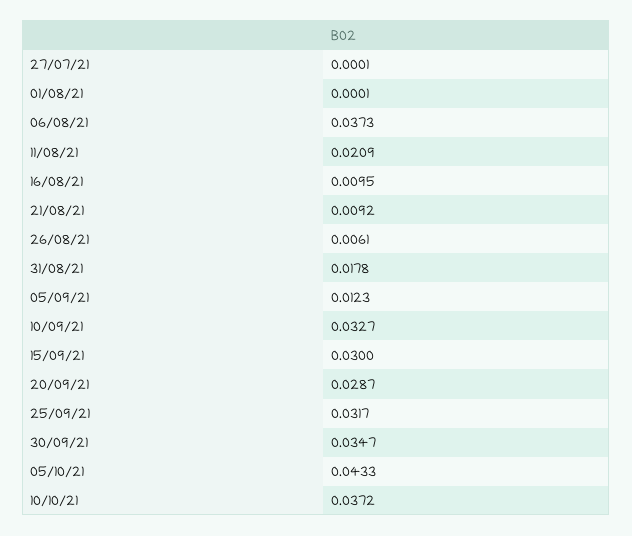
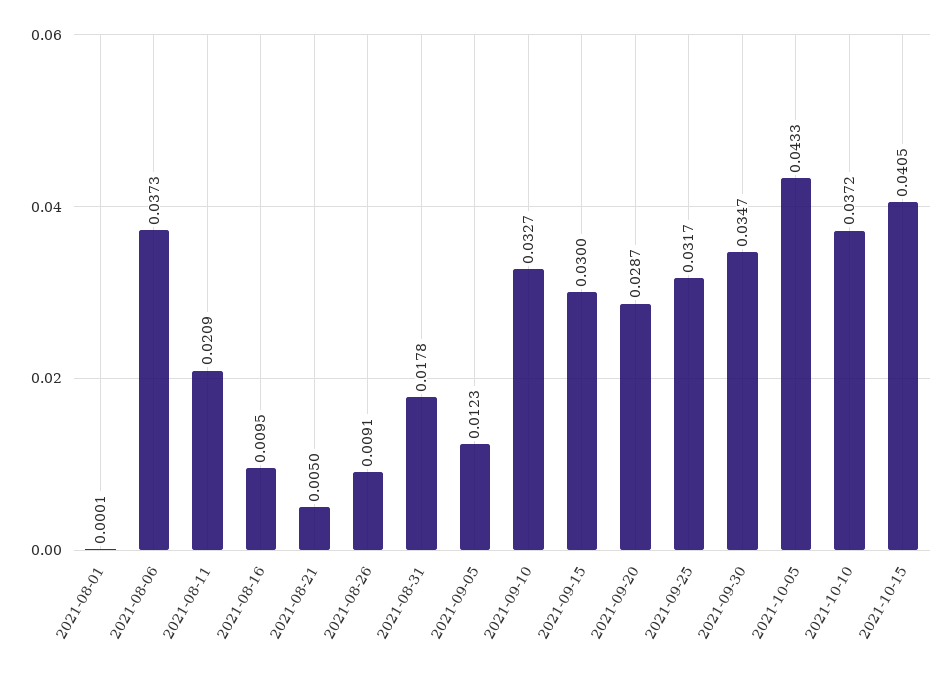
27/07/21: 0.0001 -> none
21/08/21: 0.0092 -> 0.005
26/08/21: 0.0061 -> 0.0091
2021-10-15: none -> 0.0405

